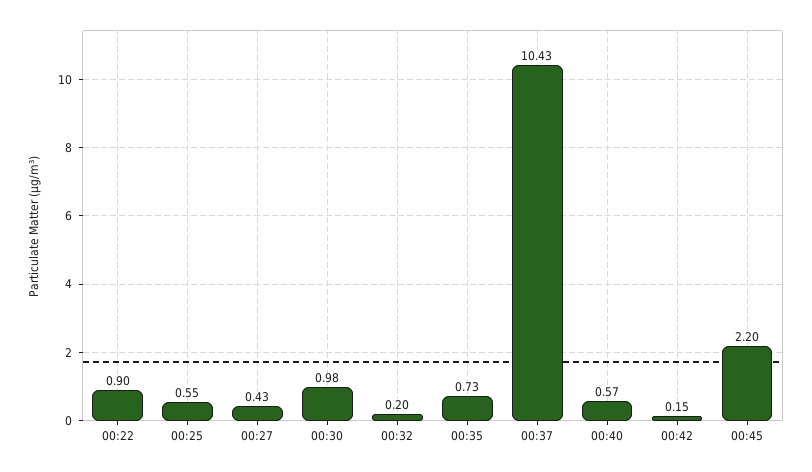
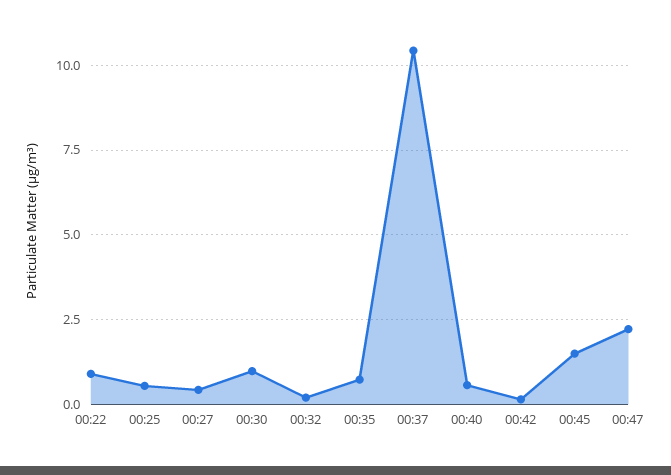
00:45: 2.2 -> 1.5
00:47: none -> 2.25

